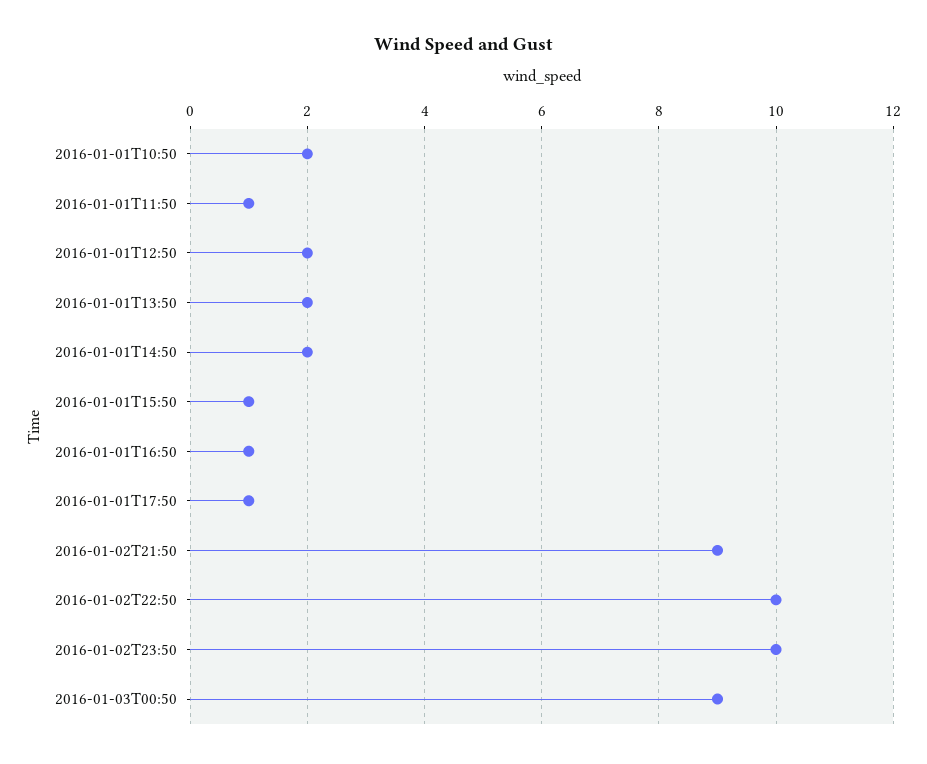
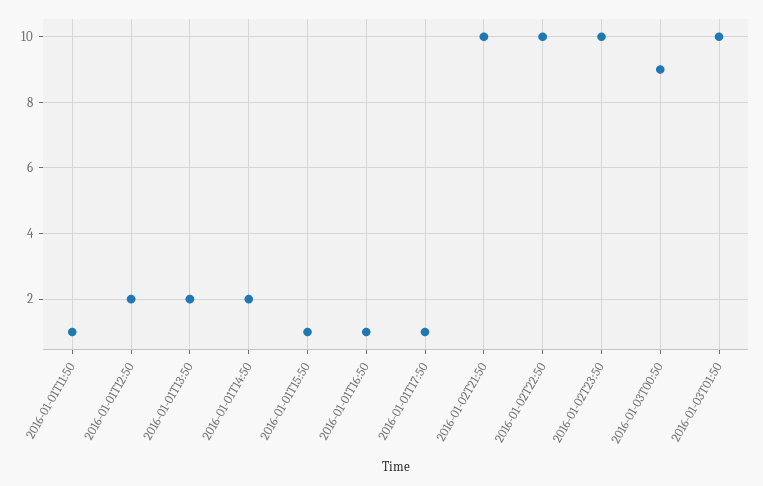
2016-01-01T10:50: 2 -> none
2016-01-02T21:50: 9 -> 10
2016-01-03T01:50: none -> 10

